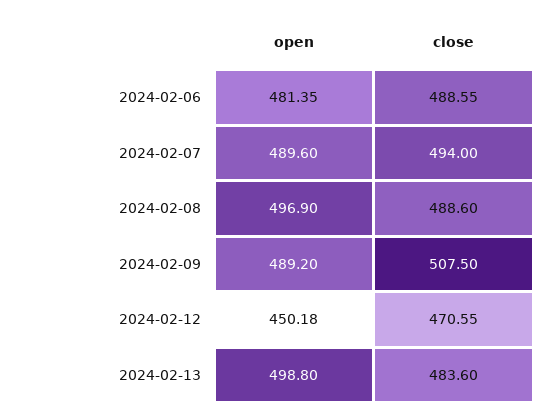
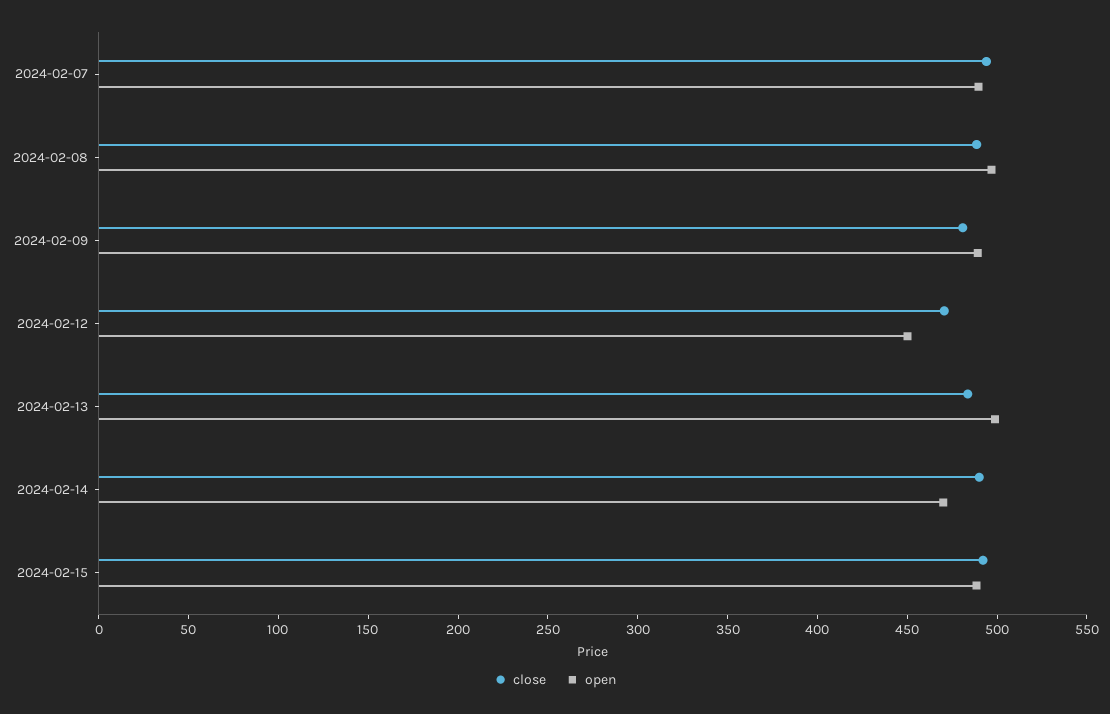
open, 2024-02-06: 481.35 -> none
close, 2024-02-06: 488.55 -> none
close, 2024-02-09: 507.5 -> 480
close, 2024-02-14: none -> 490
open, 2024-02-14: none -> 470
close, 2024-02-15: none -> 490
open, 2024-02-15: none -> 490

